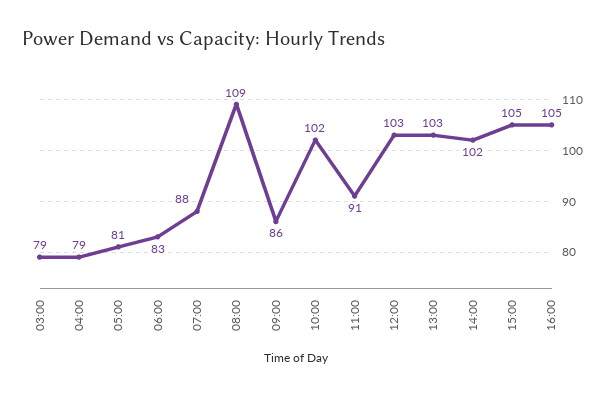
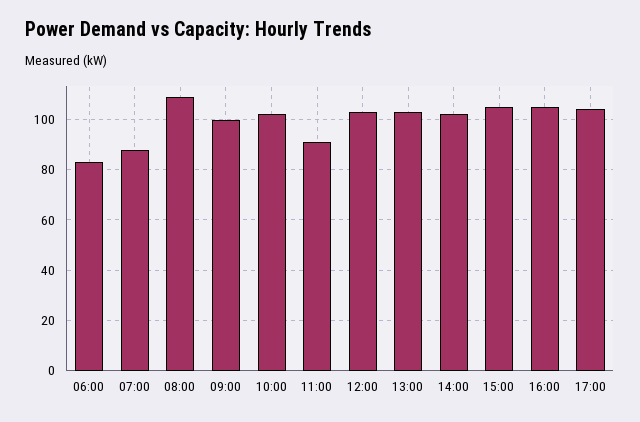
03:00: 79 -> none
04:00: 79 -> none
05:00: 81 -> none
09:00: 86 -> 100
17:00: none -> 105

